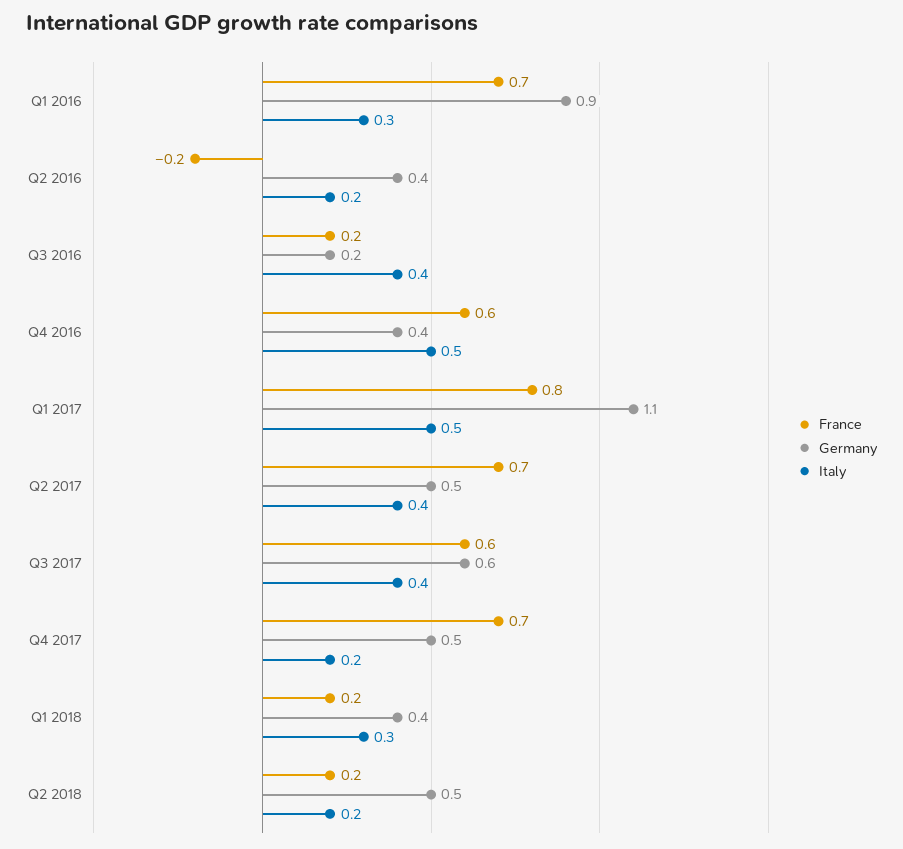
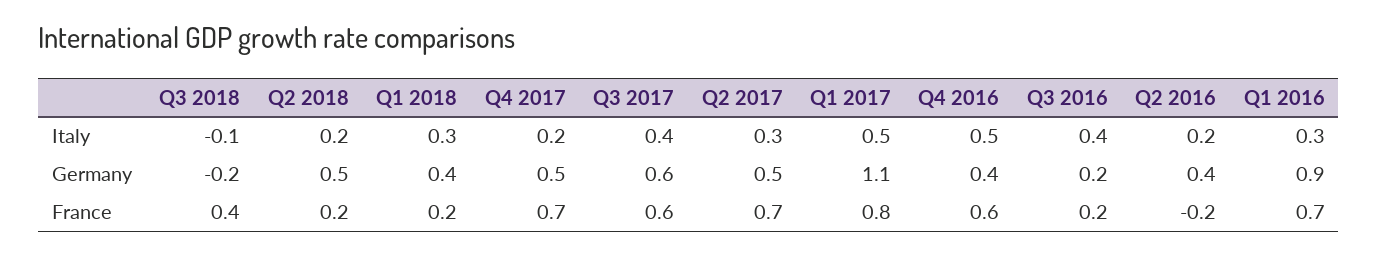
Italy, Q2 2017: 0.4 -> 0.3
Italy, Q3 2018: none -> -0.1
Germany, Q3 2018: none -> -0.2
France, Q3 2018: none -> 0.4

